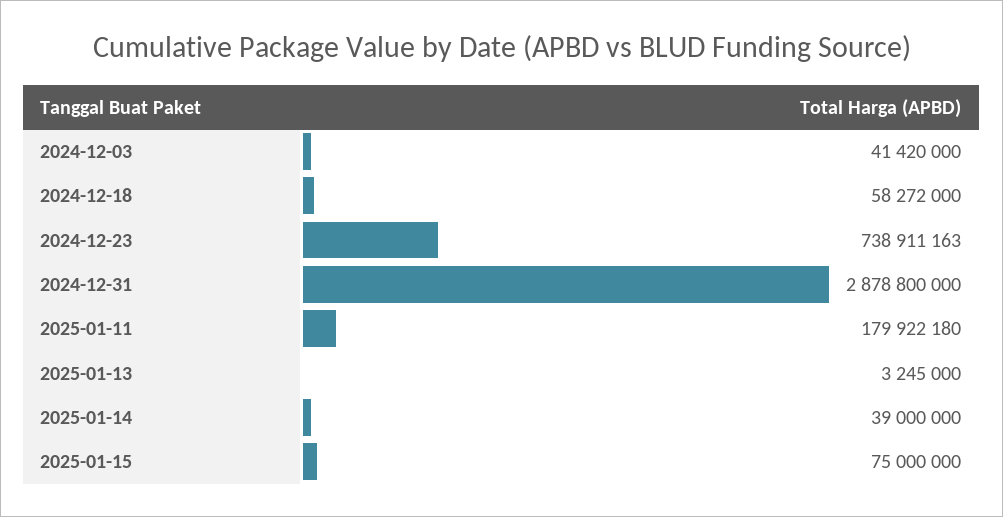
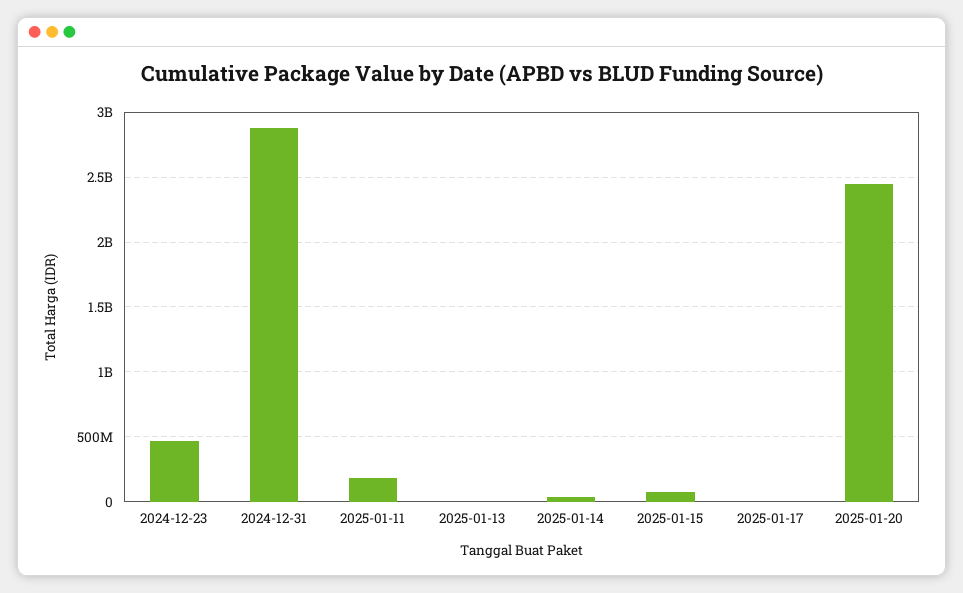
2024-12-03: 41420000 -> none
2024-12-18: 58272000 -> none
2024-12-23: 738911163 -> 450000000
2025-01-17: none -> 0
2025-01-20: none -> 2450000000

